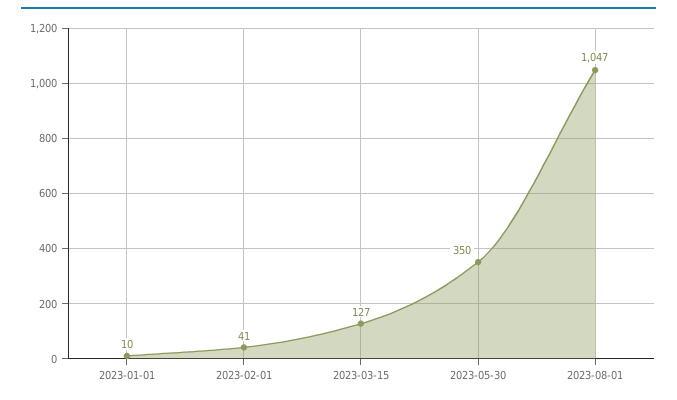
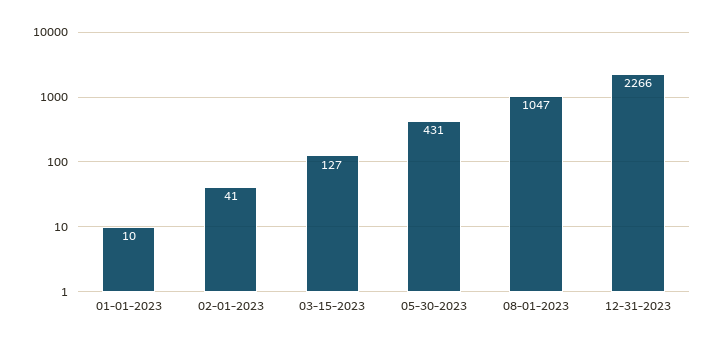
2023-05-30: 350 -> 431
12-31-2023: none -> 2266

